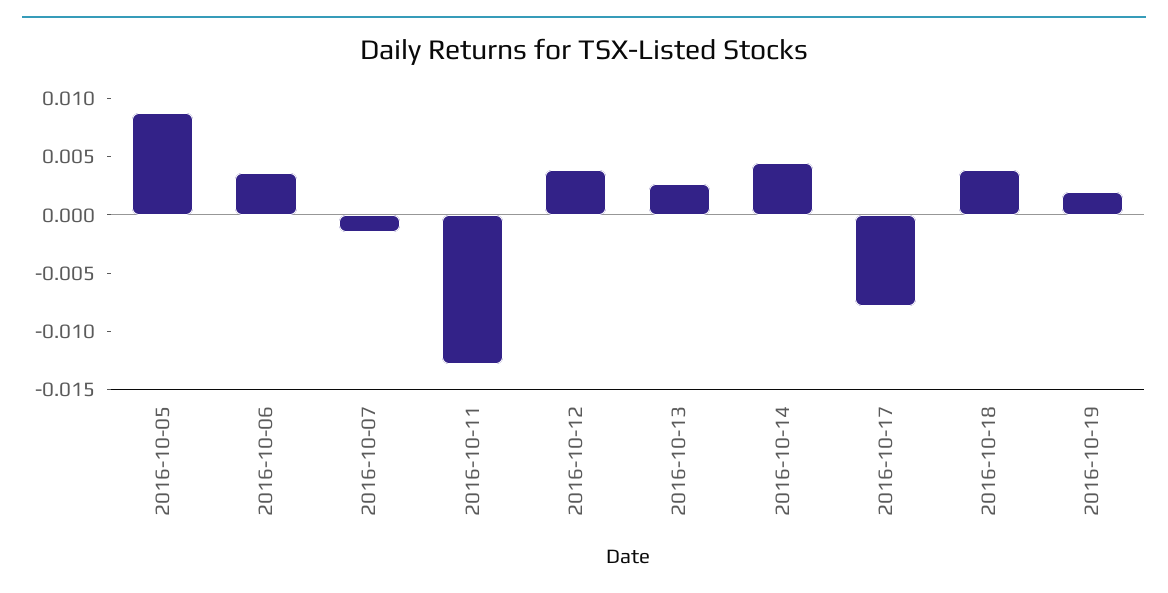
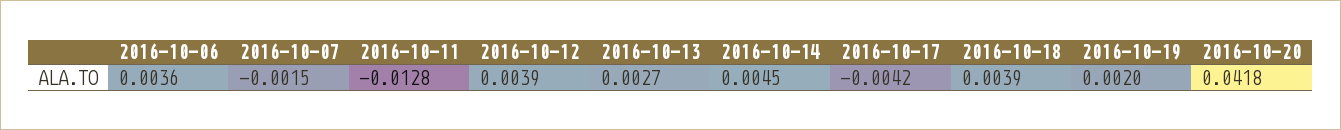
2016-10-05: 0.009 -> none
2016-10-17: -0.008 -> -0.0042
2016-10-20: none -> 0.0418

